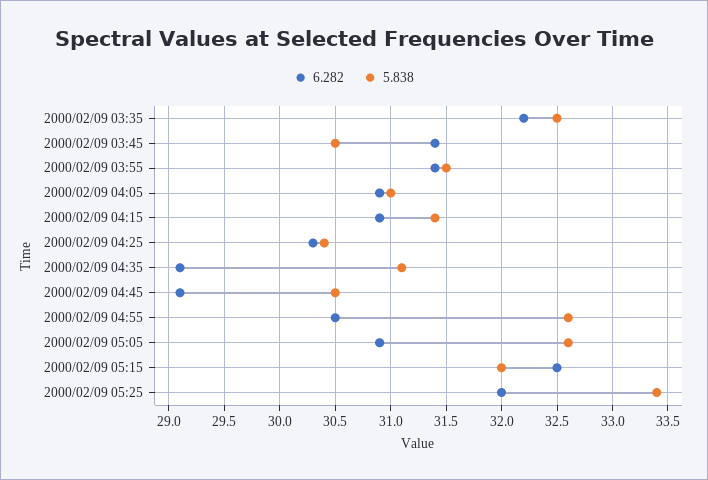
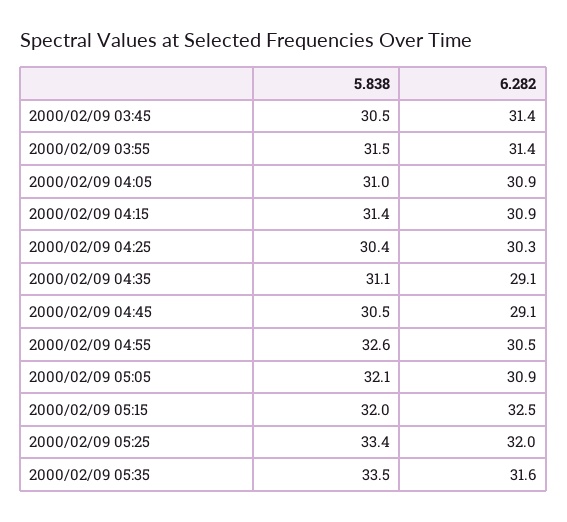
6.282, 2000/02/09 03:35: 32.2 -> none
5.838, 2000/02/09 03:35: 32.5 -> none
5.838, 2000/02/09 05:05: 32.6 -> 32.1
5.838, 2000/02/09 05:35: none -> 33.5
6.282, 2000/02/09 05:35: none -> 31.6

